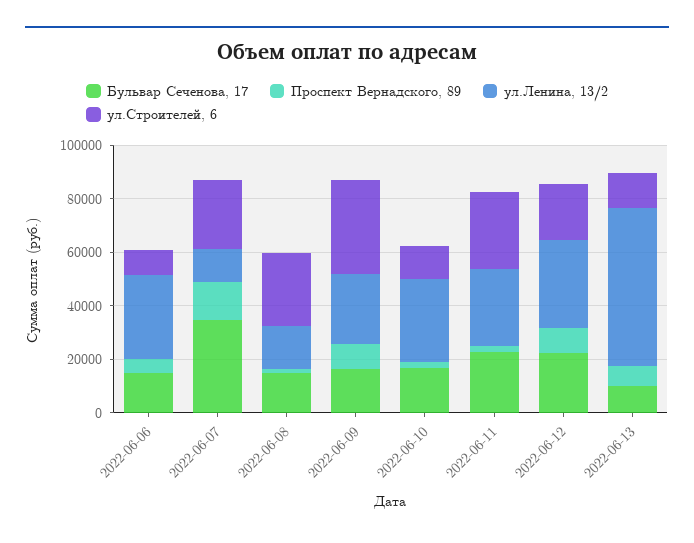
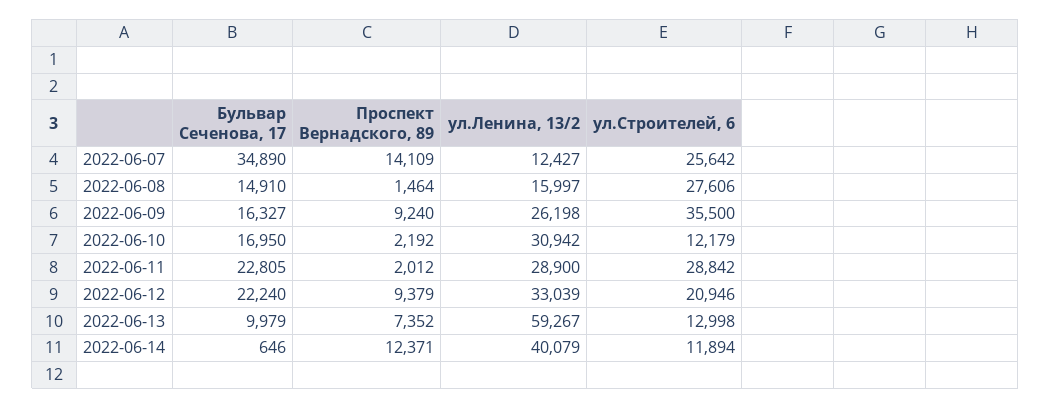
Бульвар Сеченова, 17, 2022-06-06: 15000 -> none
Проспект Вернадского, 89, 2022-06-06: 5000 -> none
ул.Ленина, 13/2, 2022-06-06: 30000 -> none
ул.Строителей, 6, 2022-06-06: 10000 -> none
Бульвар Сеченова, 17, 2022-06-14: none -> 646
Проспект Вернадского, 89, 2022-06-14: none -> 12371
ул.Ленина, 13/2, 2022-06-14: none -> 40079
ул.Строителей, 6, 2022-06-14: none -> 11894

